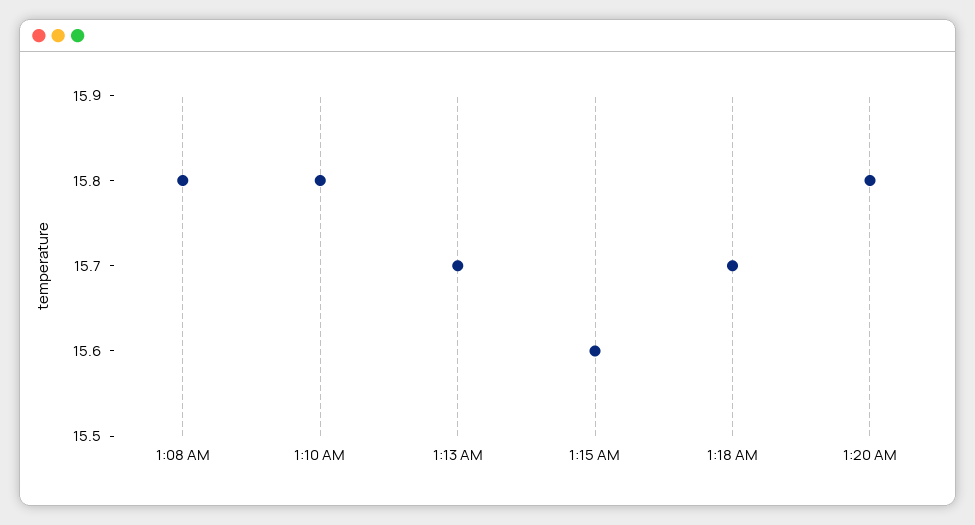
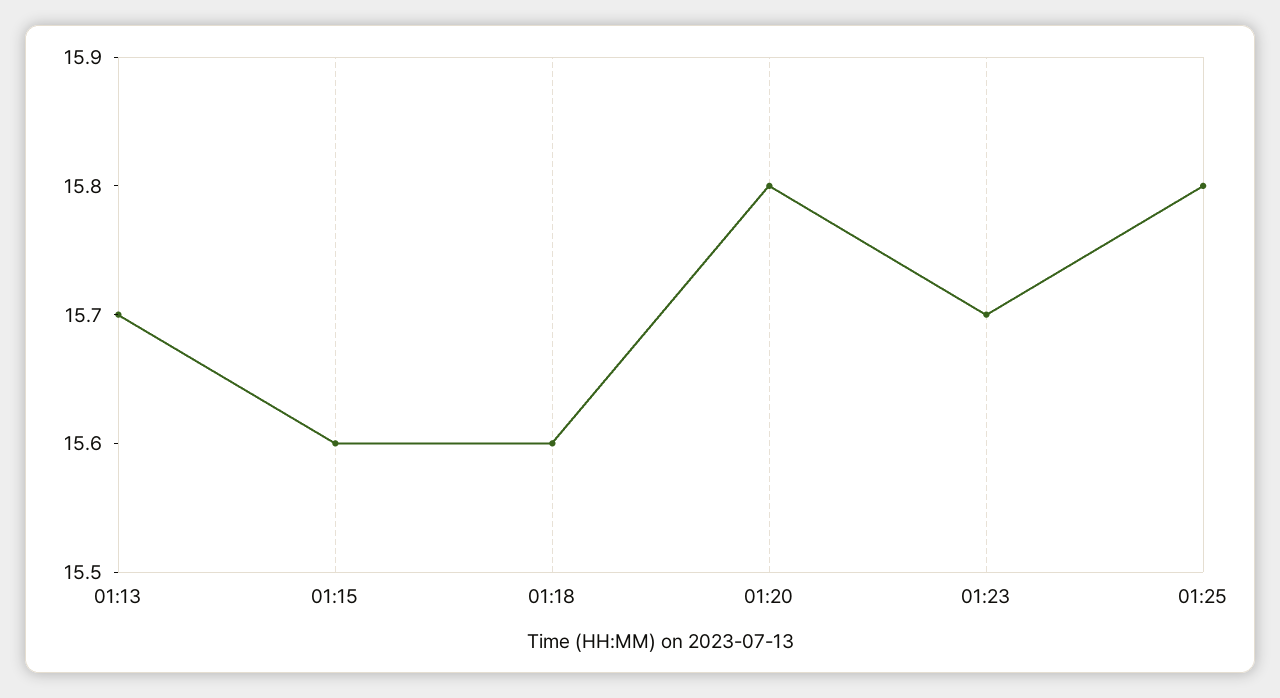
1:08 AM: 15.8 -> none
1:10 AM: 15.8 -> none
1:18 AM: 15.7 -> 15.6
01:23: none -> 15.7
01:25: none -> 15.8

